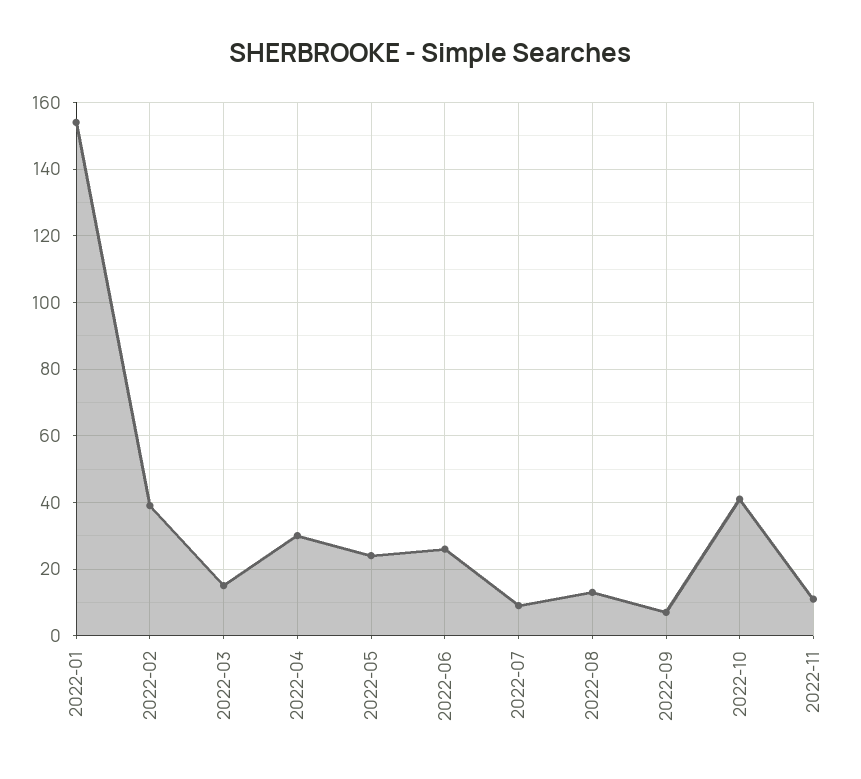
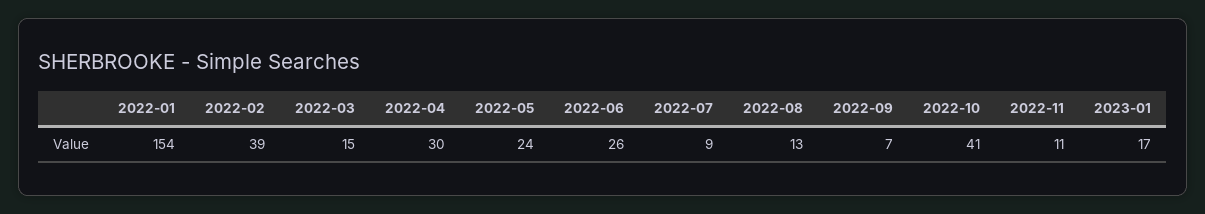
2023-01: none -> 17

